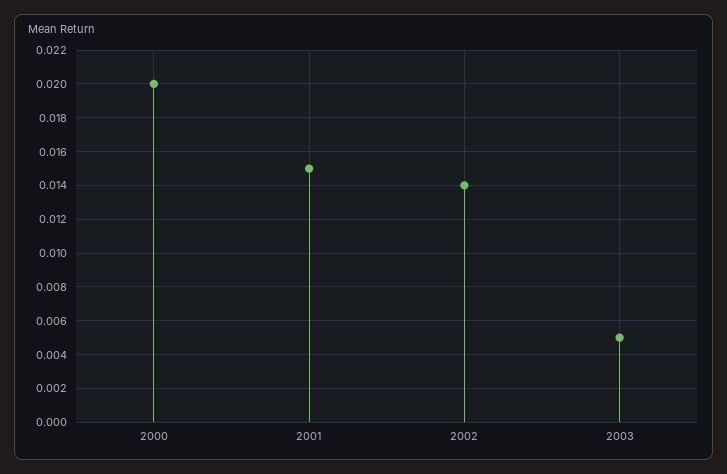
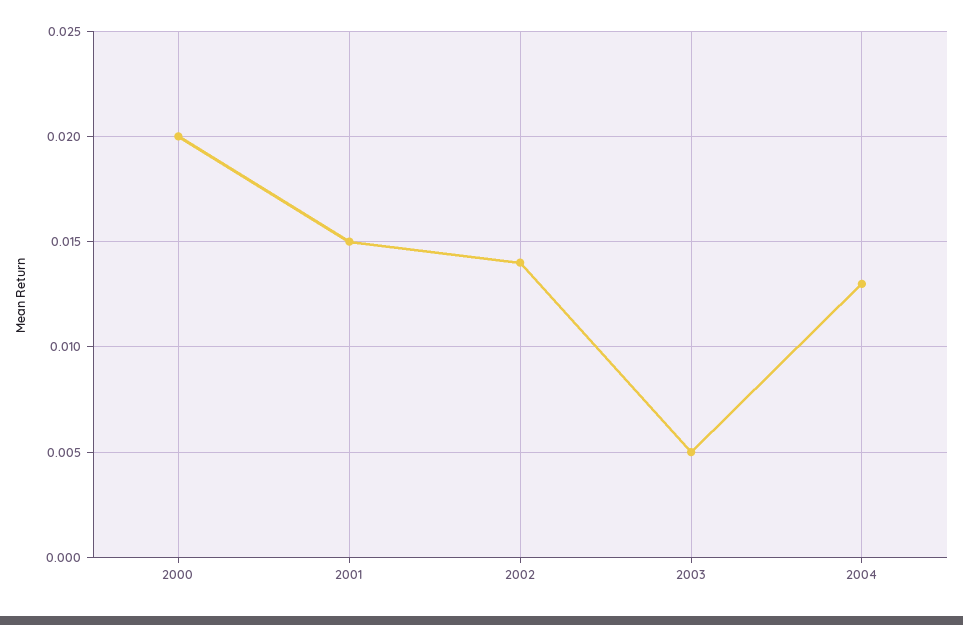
2004: none -> 0.013

